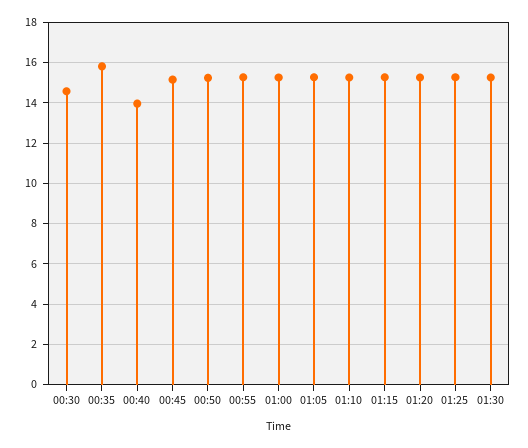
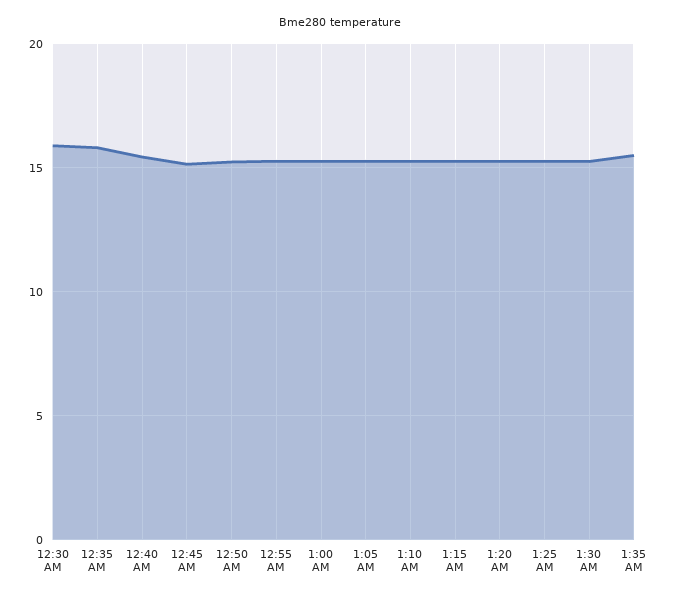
00:30: 14.5 -> 16
00:40: 14 -> 15.5
1:35 AM: none -> 15.5

